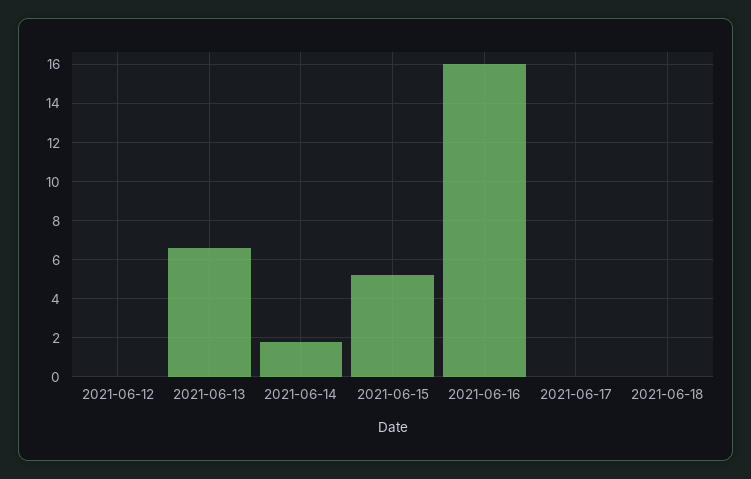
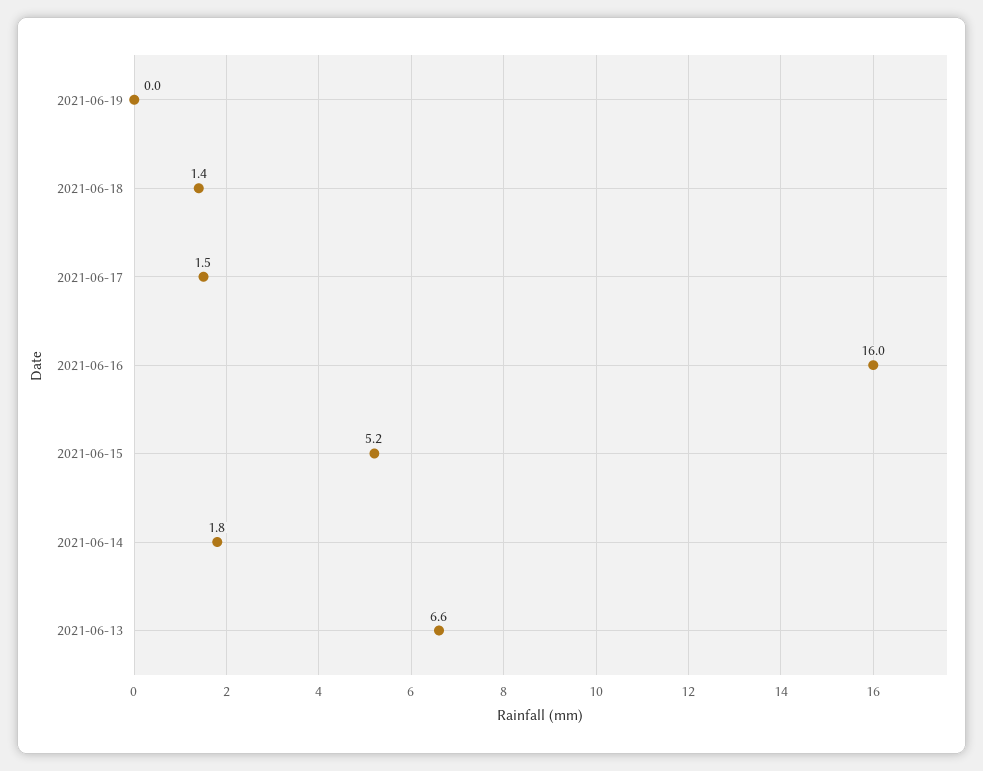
2021-06-12: 0 -> none
2021-06-17: 0 -> 1.5
2021-06-18: 0 -> 1.4
2021-06-19: none -> 0

